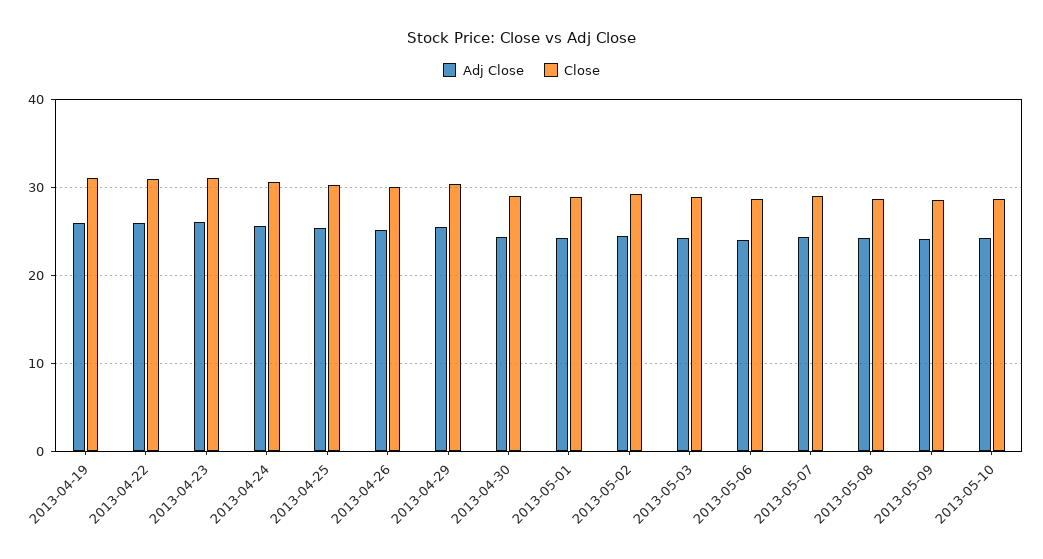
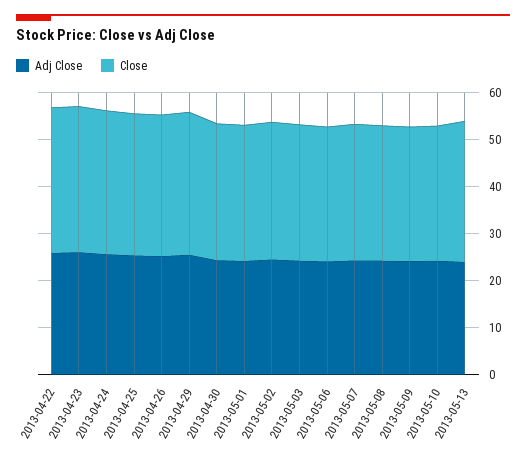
Adj Close, 2013-04-19: 26 -> none
Close, 2013-04-19: 31 -> none
Adj Close, 2013-05-13: none -> 24
Close, 2013-05-13: none -> 30

